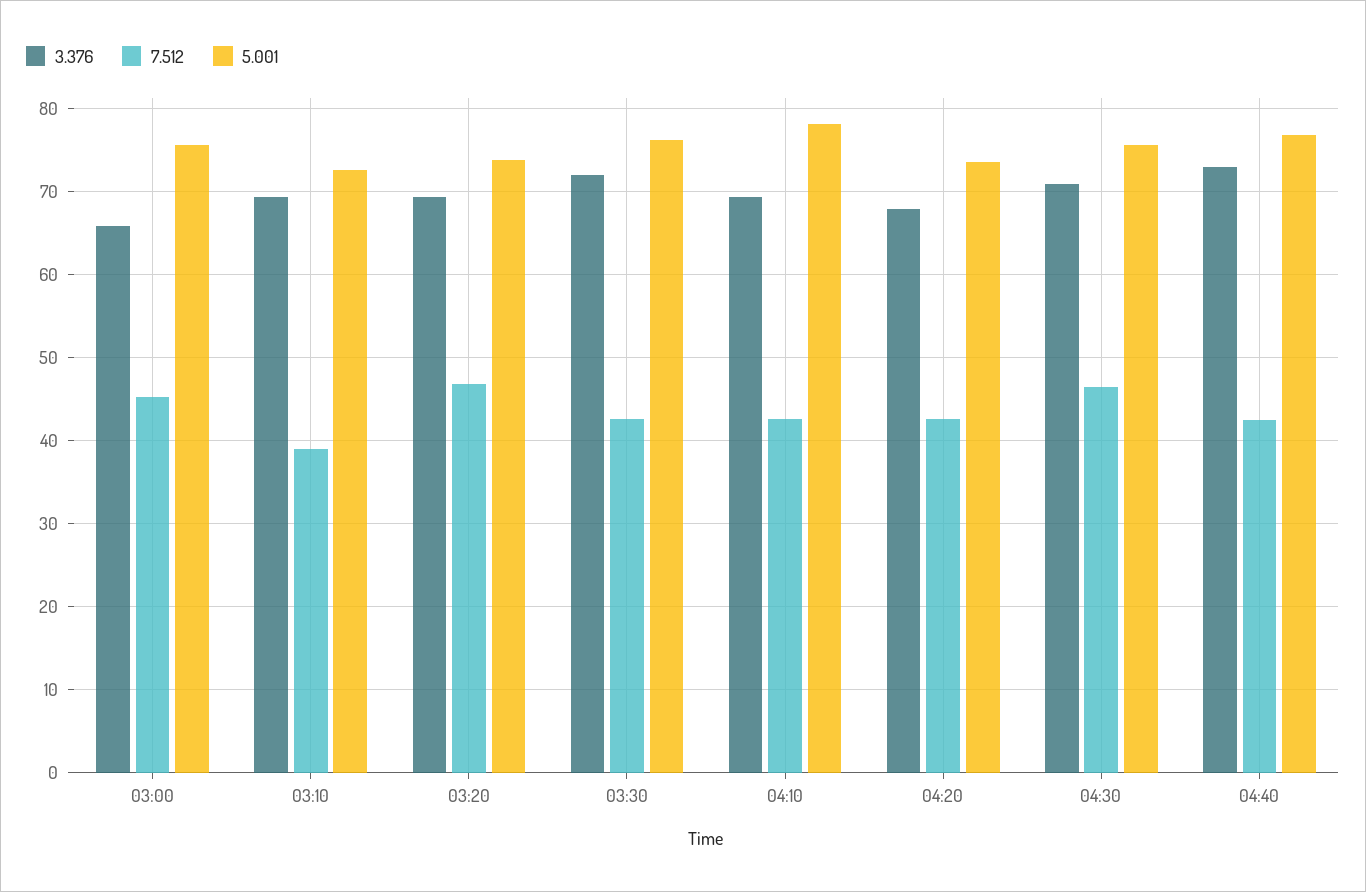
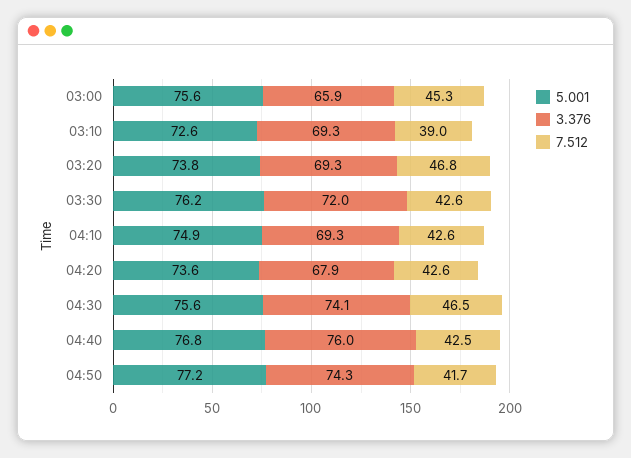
5.001, 04:10: 78 -> 74.9
3.376, 04:30: 71 -> 74.1
3.376, 04:40: 73 -> 76
5.001, 04:50: none -> 77.2
3.376, 04:50: none -> 74.3
7.512, 04:50: none -> 41.7

